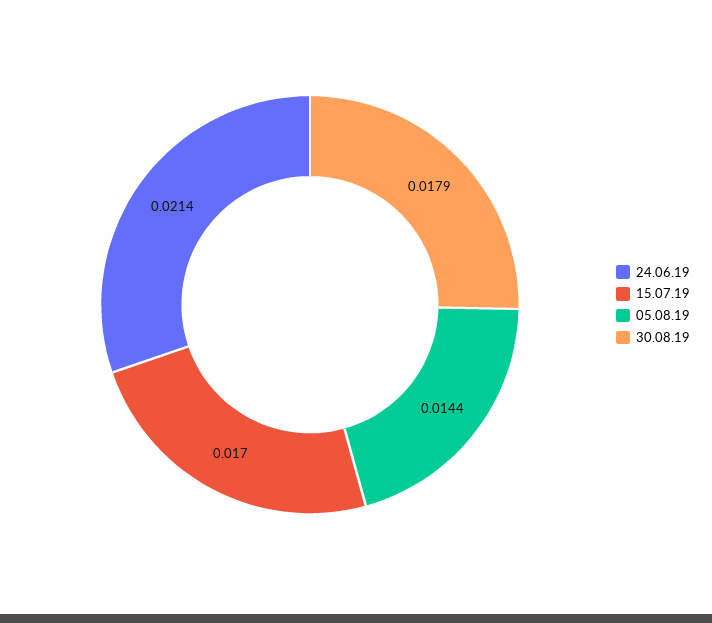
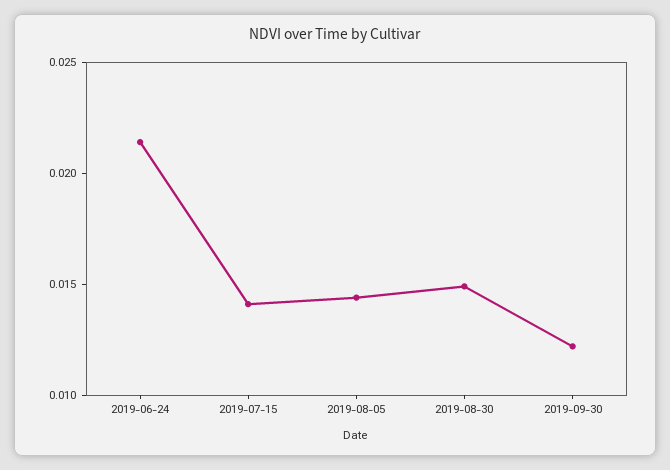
15.07.19: 0.017 -> 0.014
30.08.19: 0.0179 -> 0.015
2019-09-30: none -> 0.012

